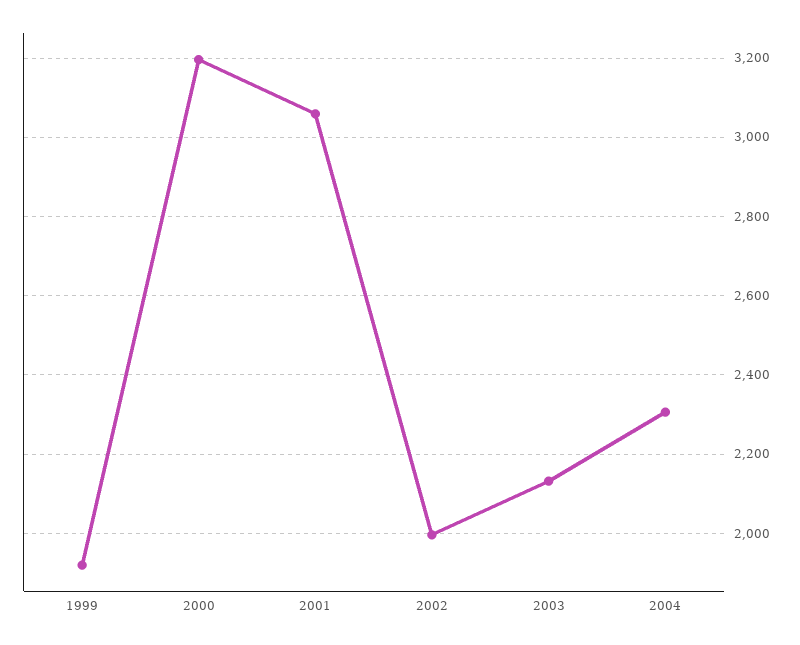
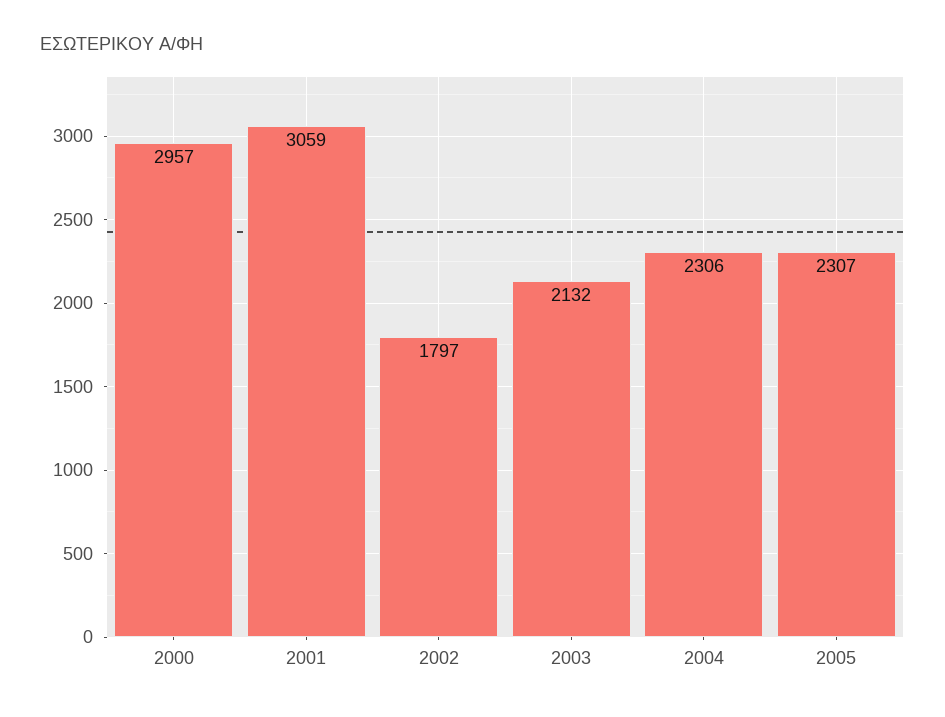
1999: 1920 -> none
2000: 3200 -> 2957
2002: 2000 -> 1797
2005: none -> 2307

